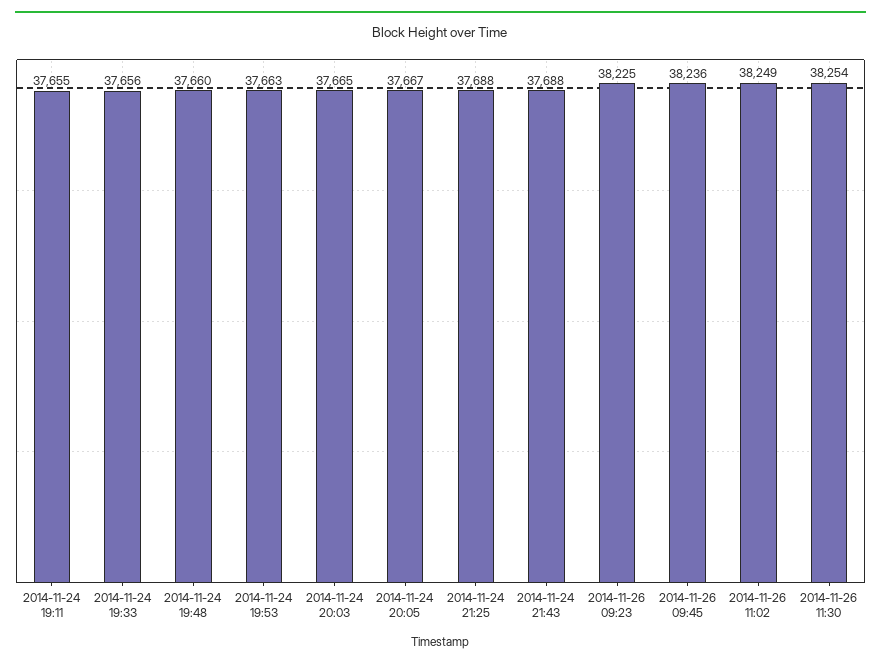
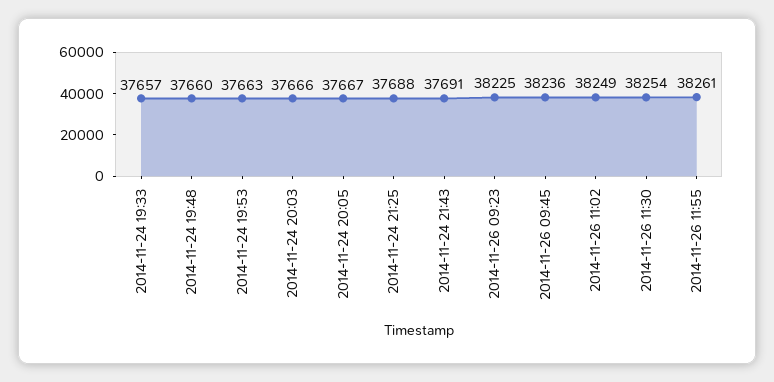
2014-11-24 19:11: 37655 -> none
2014-11-24 19:33: 37656 -> 37657
2014-11-24 20:03: 37665 -> 37666
2014-11-24 21:43: 37688 -> 37691
2014-11-26 11:55: none -> 38261

